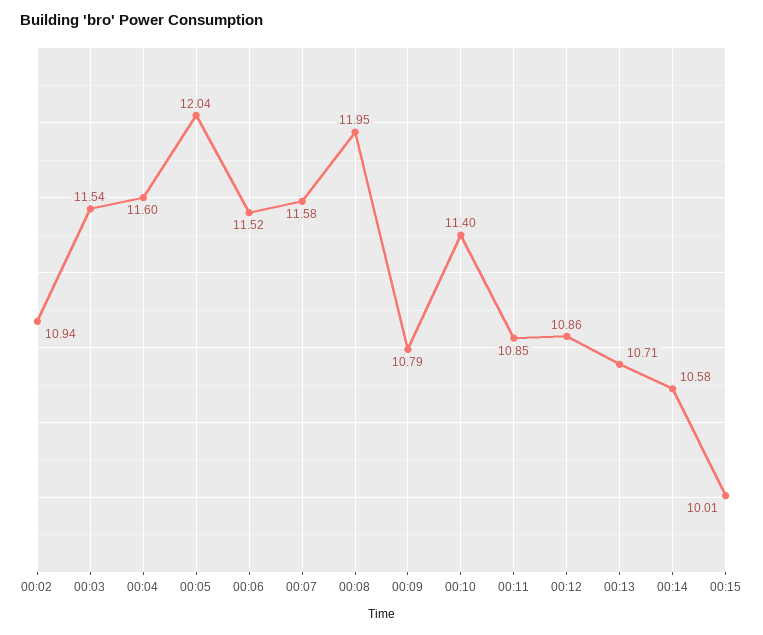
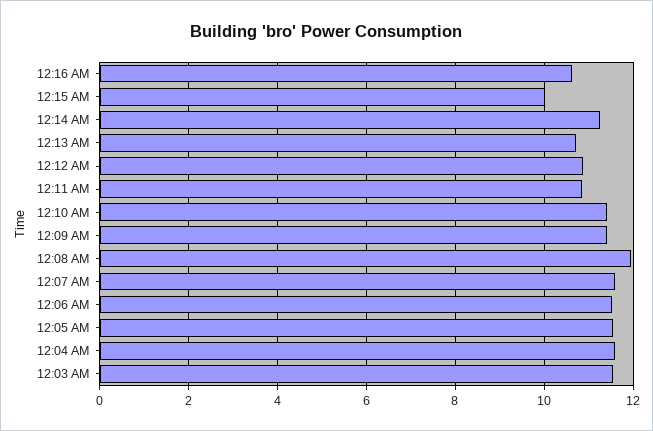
00:02: 10.94 -> none
00:05: 12.04 -> 11.6
00:09: 10.79 -> 11.4
00:14: 10.58 -> 11.2
12:16 AM: none -> 10.6

